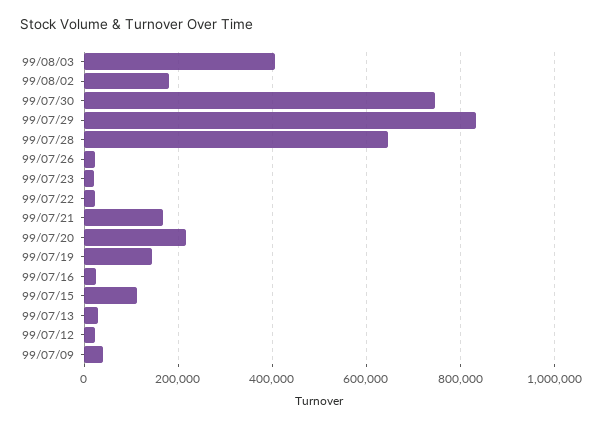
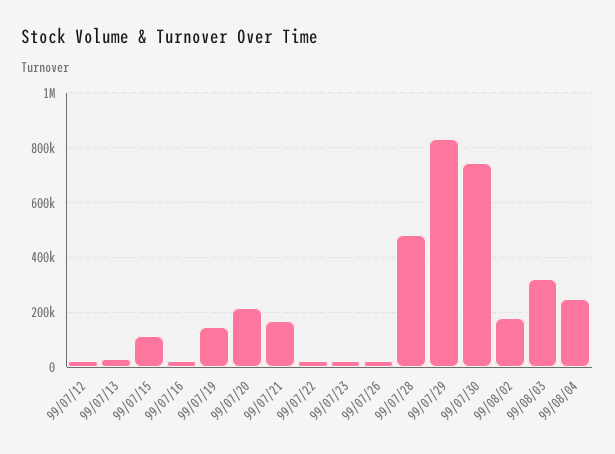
99/08/03: 400000 -> 325000
99/07/28: 640000 -> 475000
99/07/09: 40000 -> none
99/08/04: none -> 250000

